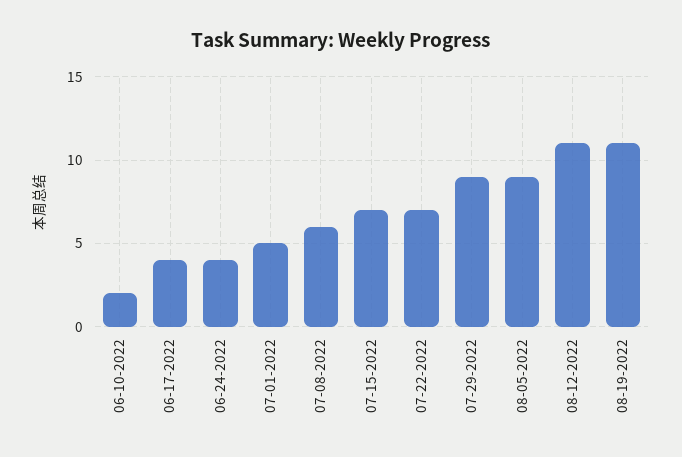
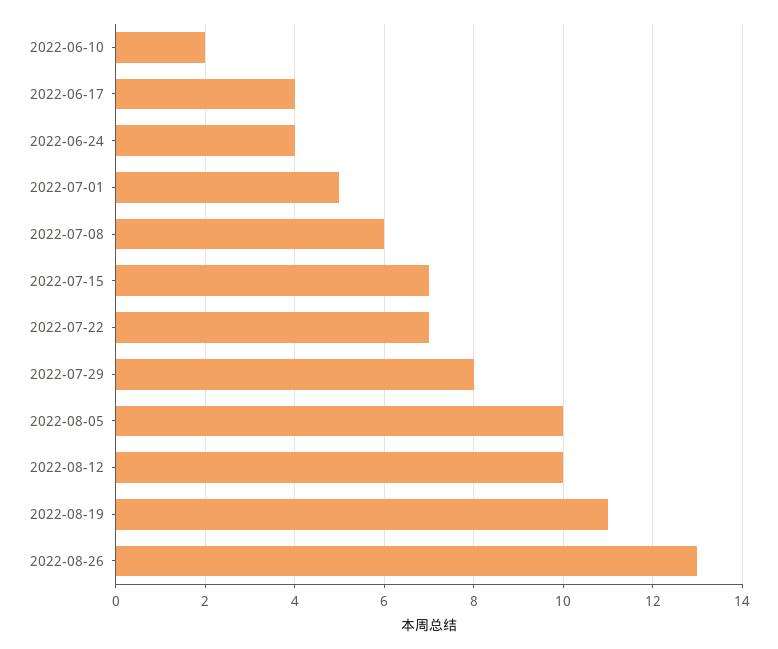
07-29-2022: 9 -> 8
08-05-2022: 9 -> 10
08-12-2022: 11 -> 10
2022-08-26: none -> 13

